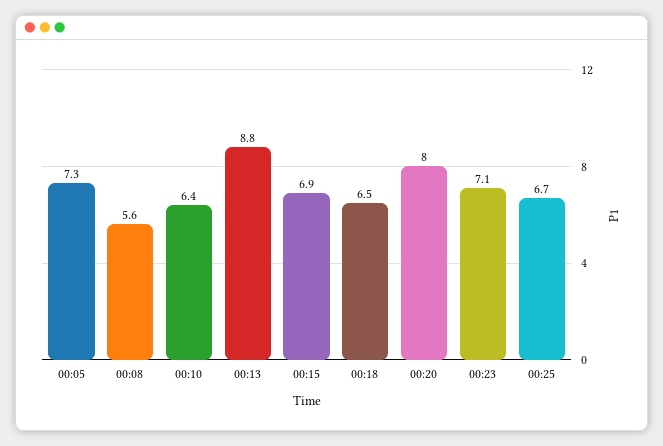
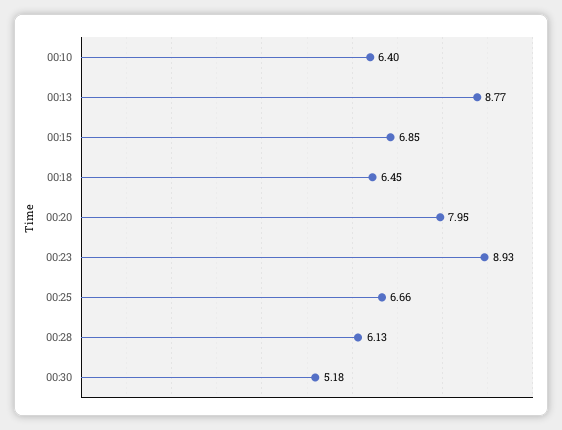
00:05: 7.3 -> none
00:08: 5.6 -> none
00:23: 7.1 -> 8.93
00:28: none -> 6.13
00:30: none -> 5.18

